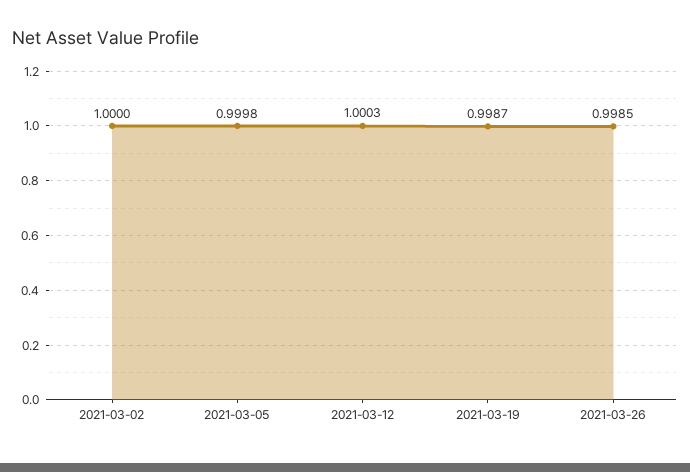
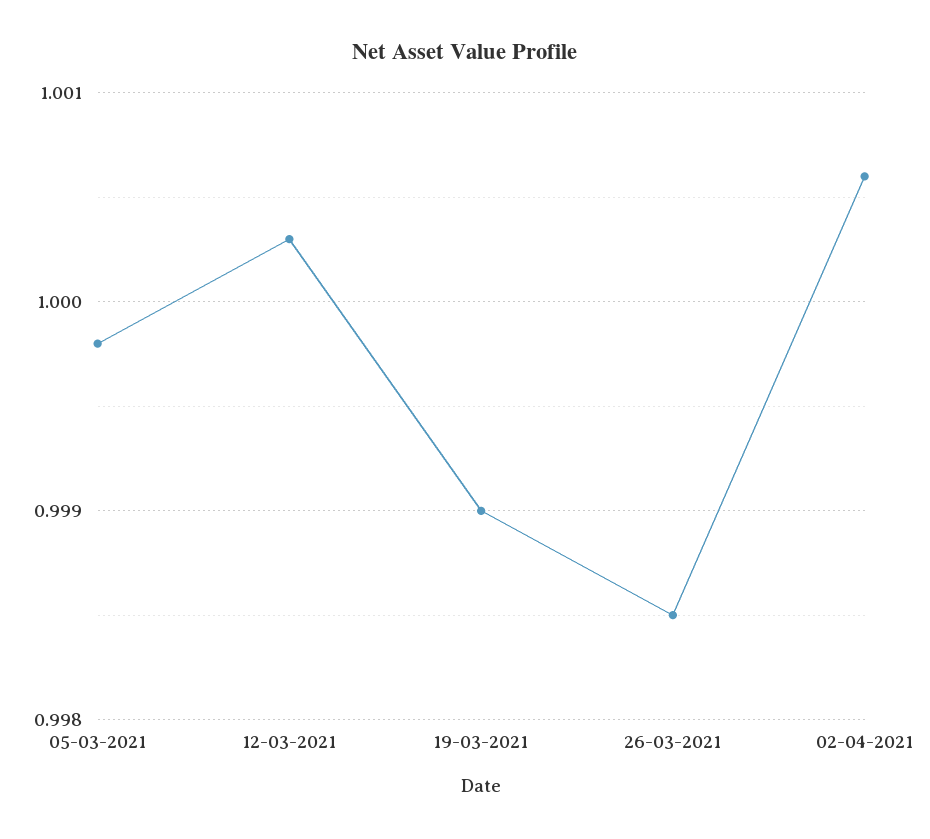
2021-03-02: 1 -> none
2021-03-19: 0.9987 -> 0.999
02-04-2021: none -> 1.0006

